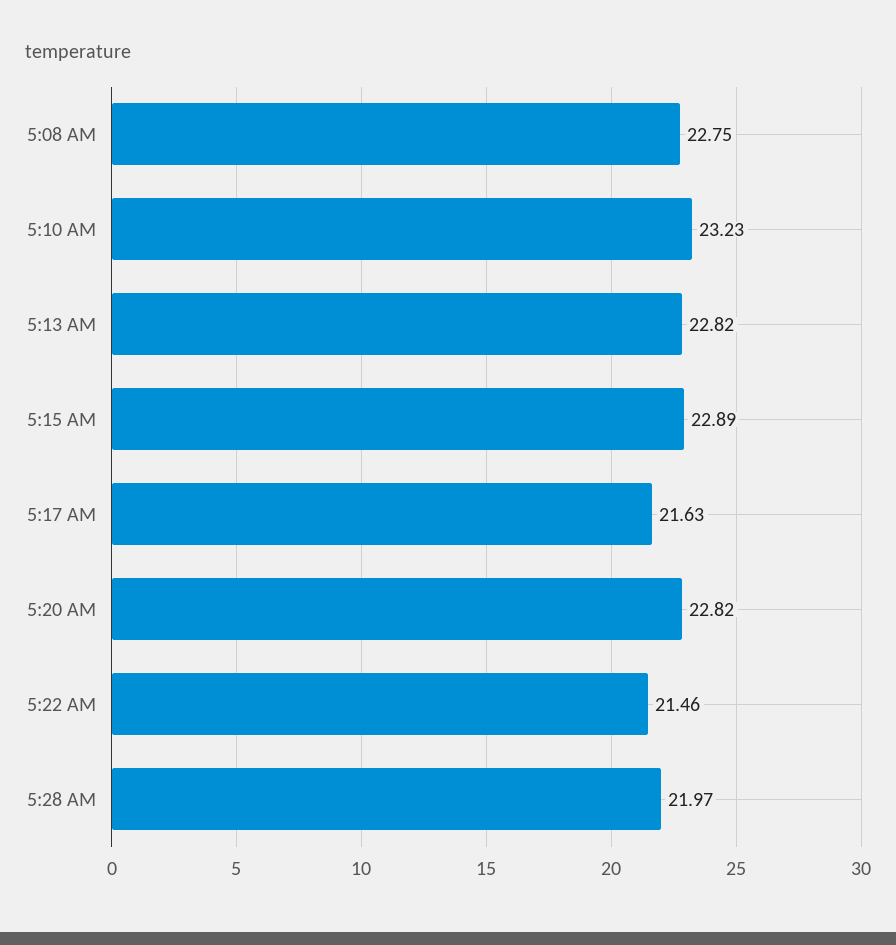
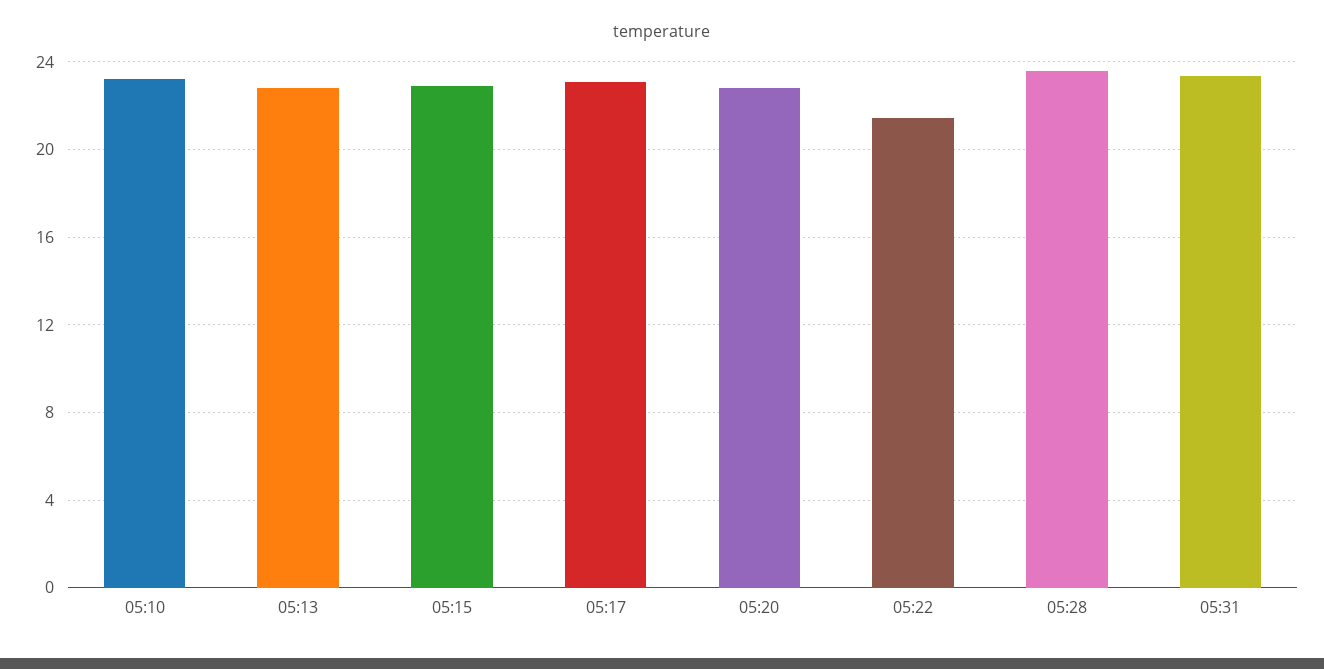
5:08 AM: 22.75 -> none
5:17 AM: 21.63 -> 23
5:28 AM: 21.97 -> 23.5
05:31: none -> 23.5

